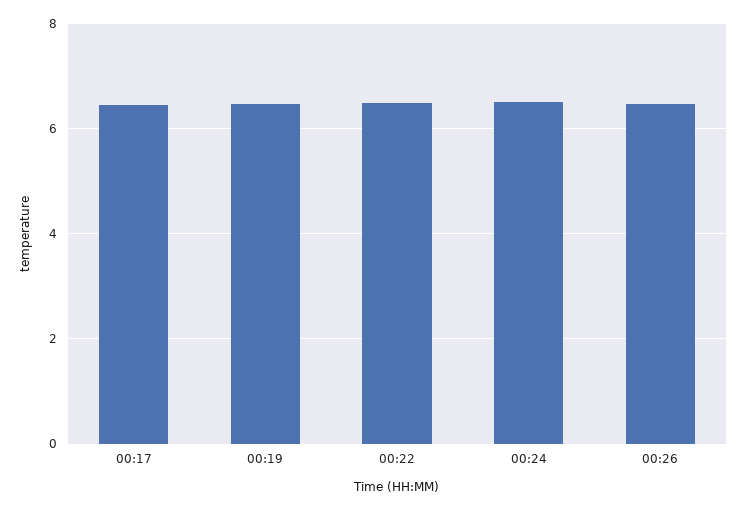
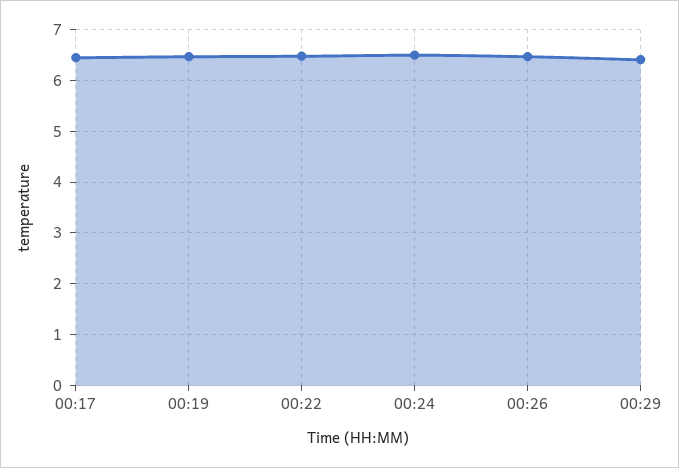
00:29: none -> 6.4

